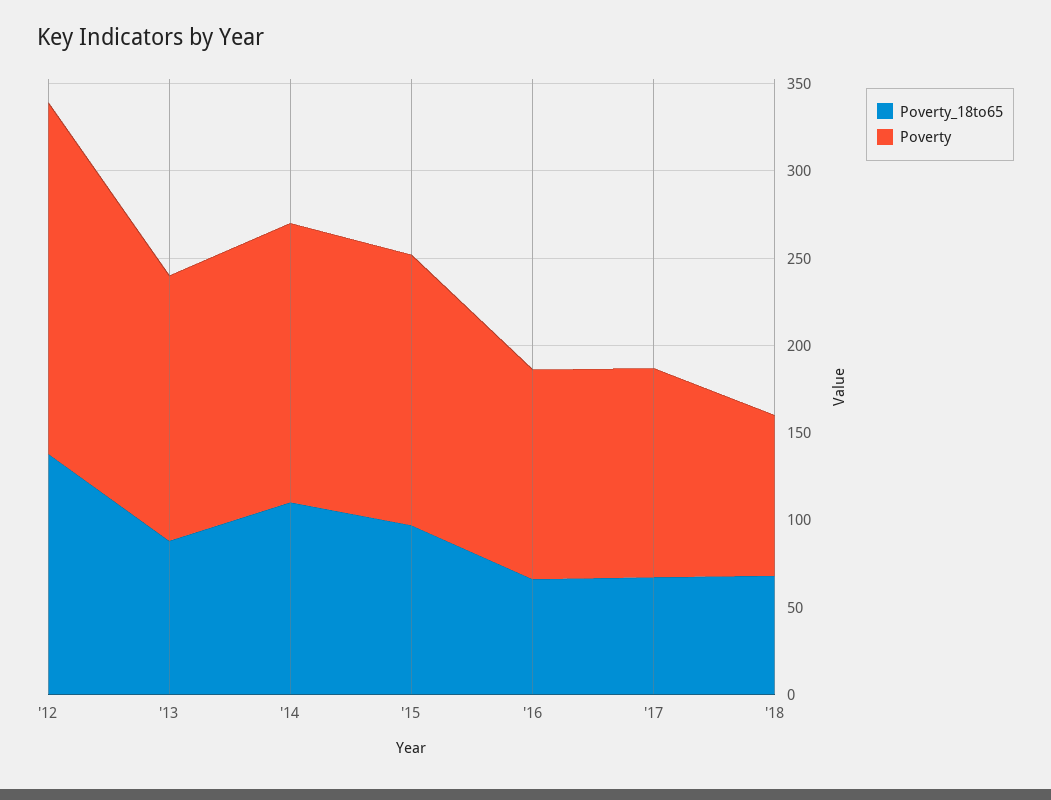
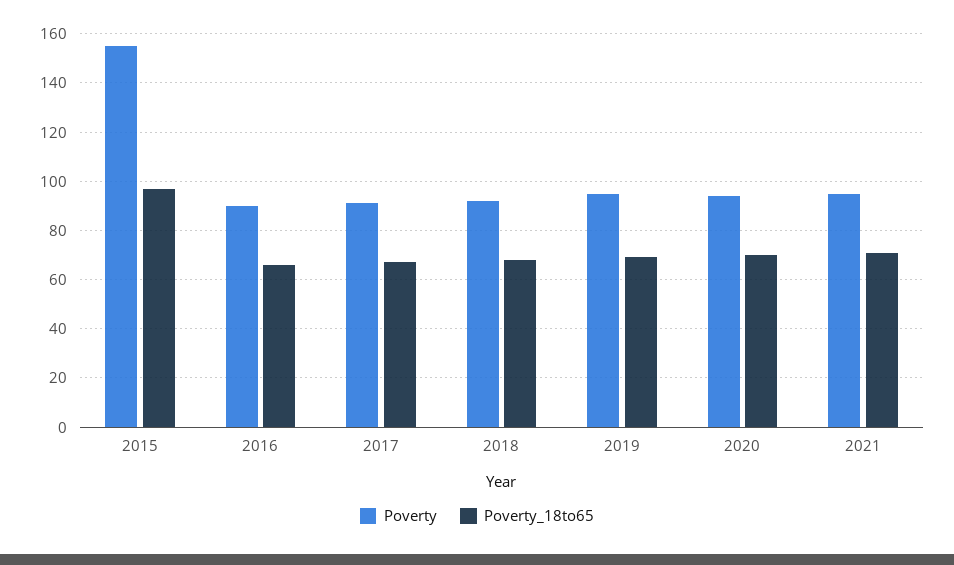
Poverty_18to65, '12: 140 -> none
Poverty, '12: 200 -> none
Poverty_18to65, '13: 90 -> none
Poverty, '13: 150 -> none
Poverty_18to65, '14: 110 -> none
Poverty, '14: 160 -> none
Poverty, '16: 120 -> 90
Poverty, '17: 120 -> 90
Poverty, 2019: none -> 95
Poverty_18to65, 2019: none -> 70
Poverty, 2020: none -> 95
Poverty_18to65, 2020: none -> 70
Poverty, 2021: none -> 95
Poverty_18to65, 2021: none -> 70

